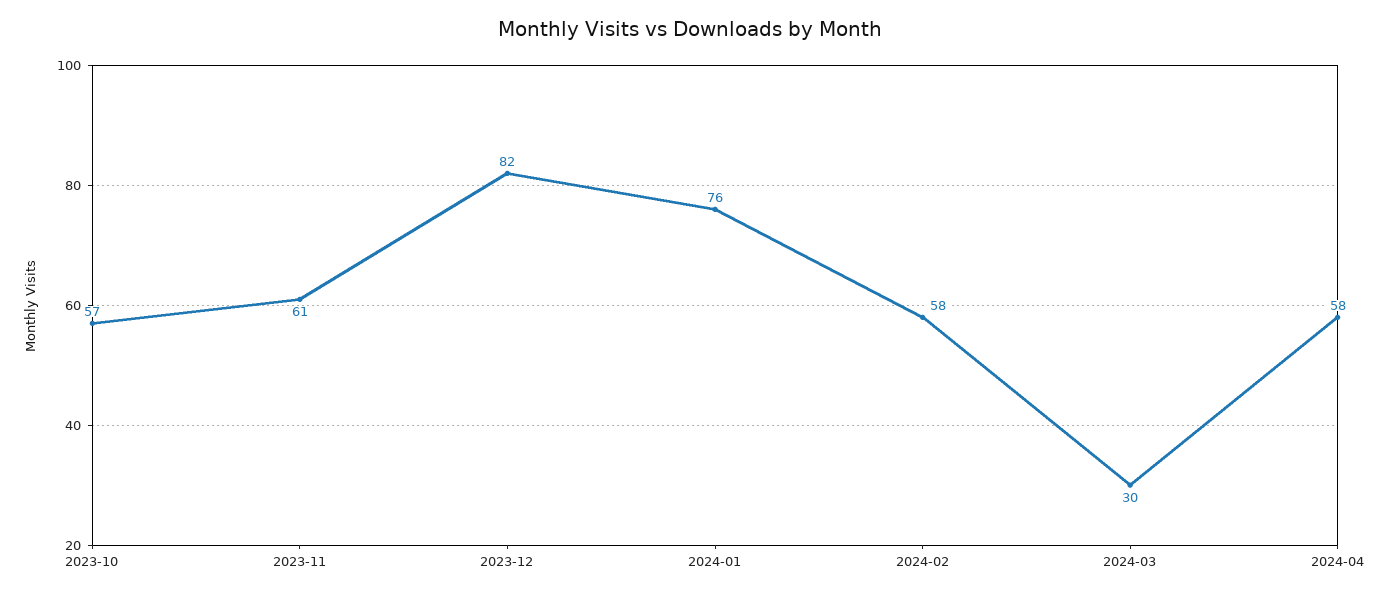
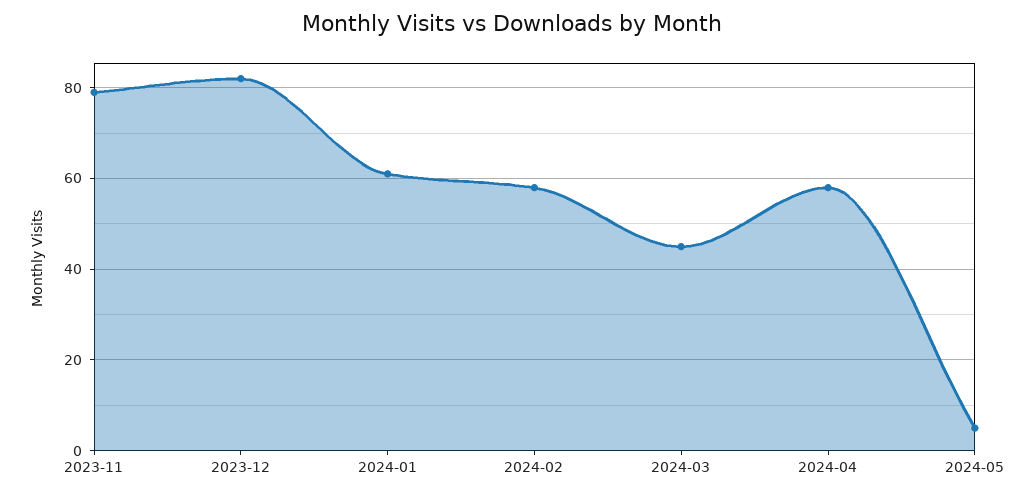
2023-10: 57 -> none
2023-11: 61 -> 80
2024-01: 76 -> 60
2024-03: 30 -> 45
2024-05: none -> 5

